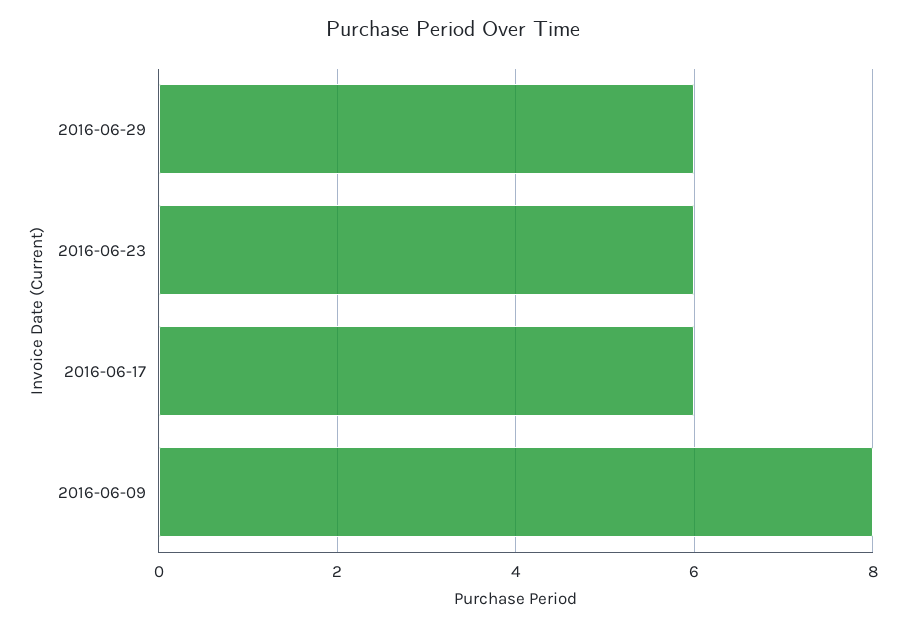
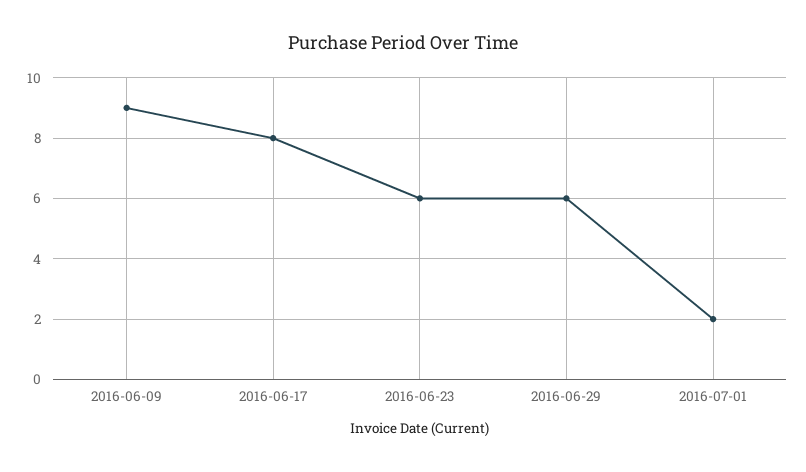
2016-06-17: 6 -> 8
2016-06-09: 8 -> 9
2016-07-01: none -> 2

